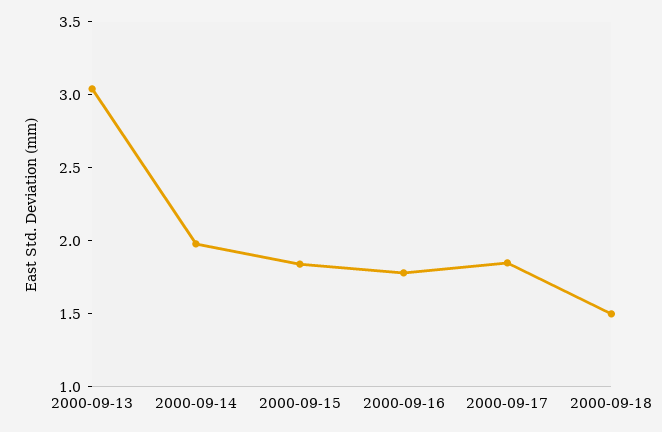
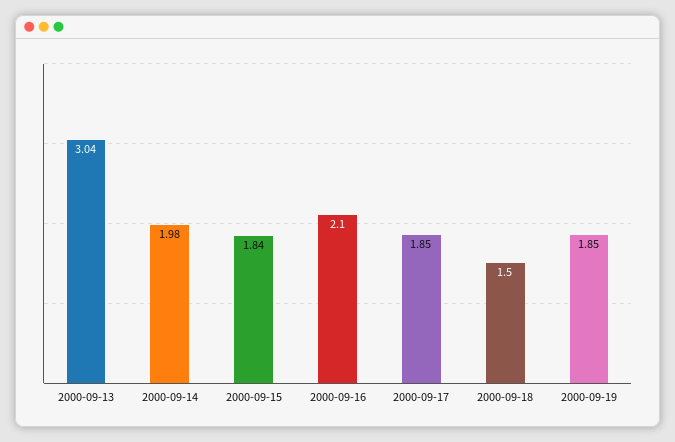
2000-09-16: 1.8 -> 2.1
2000-09-19: none -> 1.85

